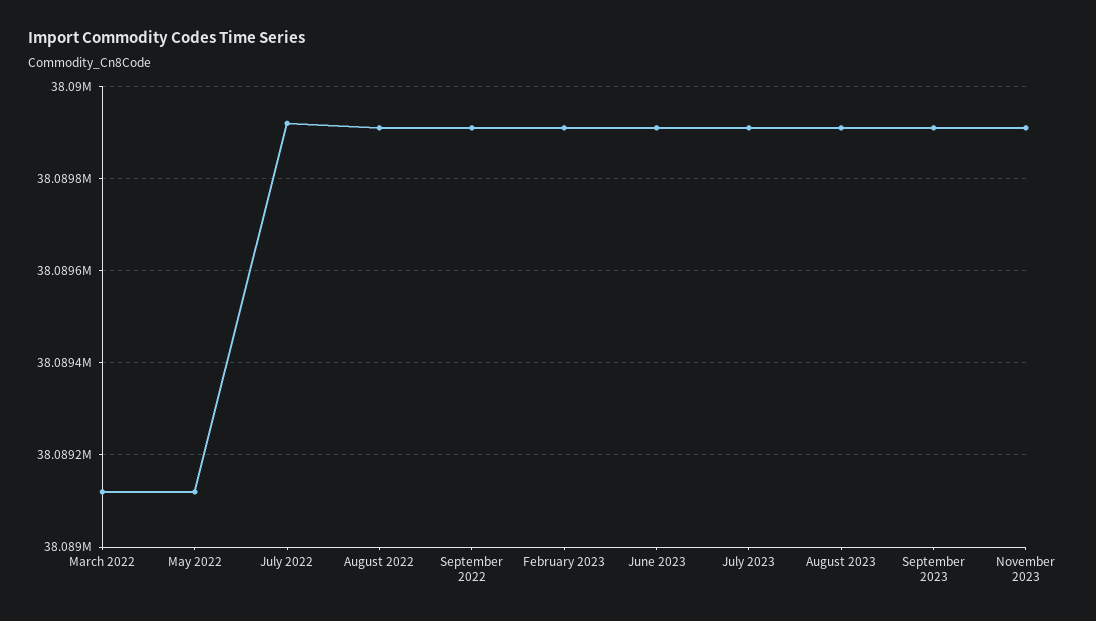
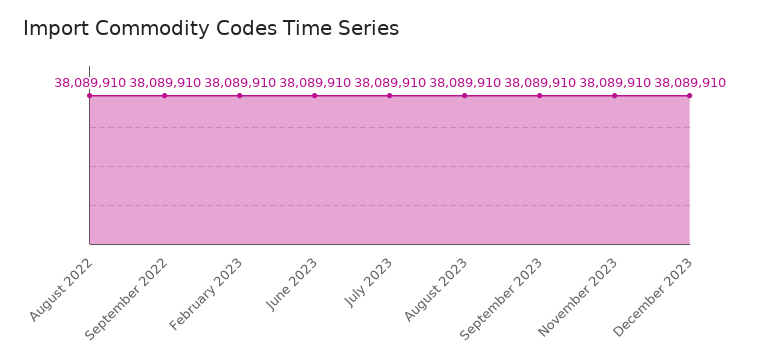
March 2022: 38089120 -> none
May 2022: 38089120 -> none
July 2022: 38089920 -> none
December 2023: none -> 38089910

